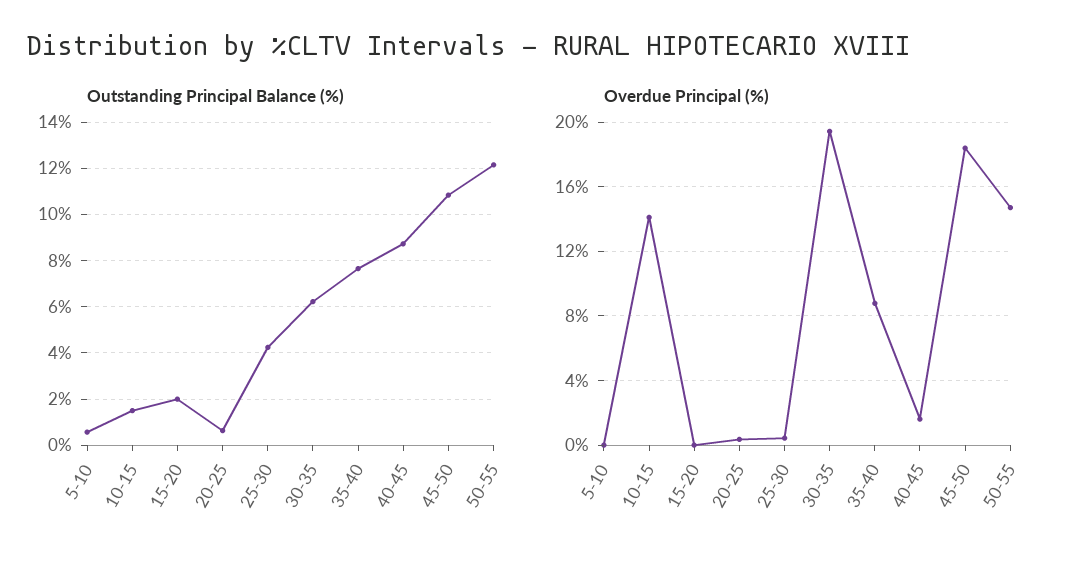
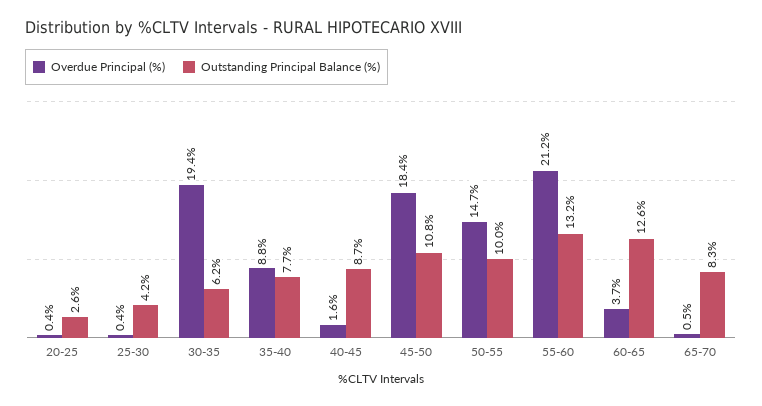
Outstanding Principal Balance (%), 5-10: 0.5 -> none
Outstanding Principal Balance (%), 10-15: 1.5 -> none
Outstanding Principal Balance (%), 15-20: 2 -> none
Outstanding Principal Balance (%), 20-25: 0.5 -> 2.6
Outstanding Principal Balance (%), 50-55: 12 -> 10
Overdue Principal (%), 5-10: 0 -> none
Overdue Principal (%), 10-15: 14 -> none
Overdue Principal (%), 15-20: 0 -> none
Overdue Principal (%), 55-60: none -> 21.2
Outstanding Principal Balance (%), 55-60: none -> 13.2
Overdue Principal (%), 60-65: none -> 3.7
Outstanding Principal Balance (%), 60-65: none -> 12.6
Overdue Principal (%), 65-70: none -> 0.5
Outstanding Principal Balance (%), 65-70: none -> 8.3

